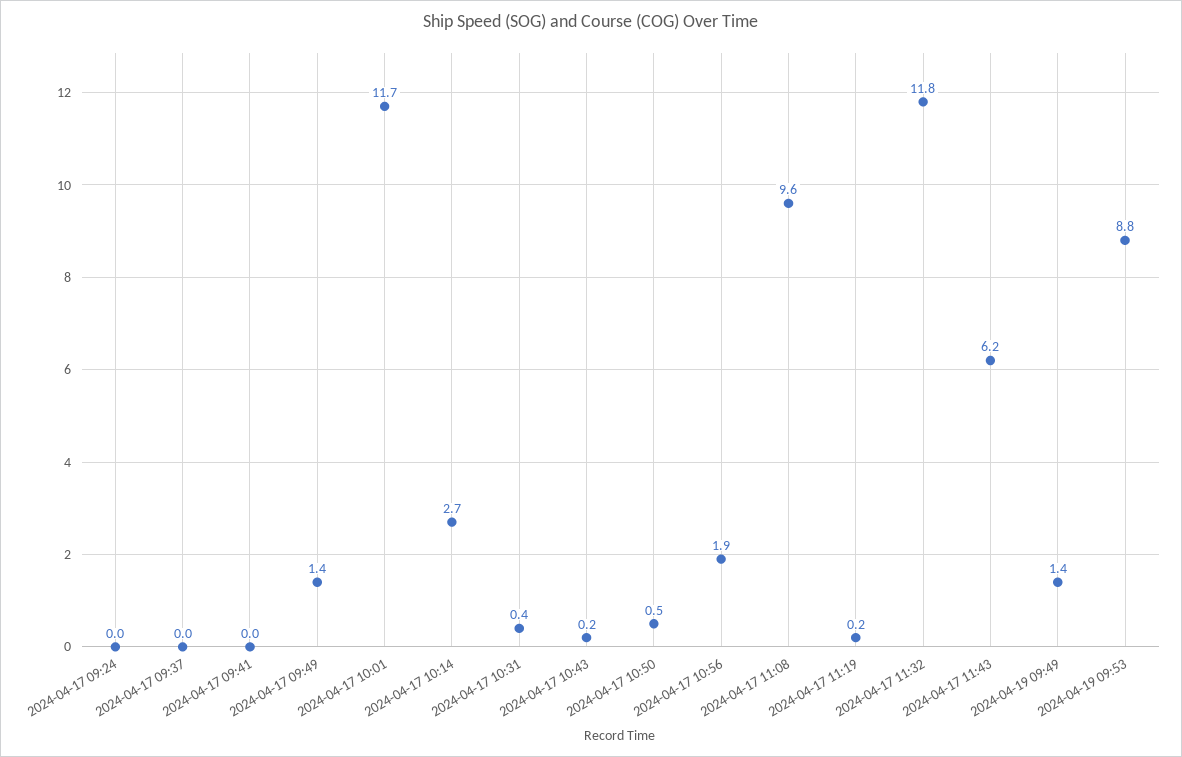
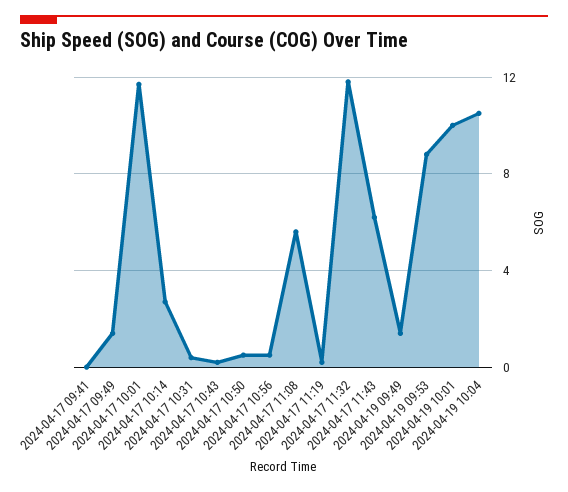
2024-04-17 09:24: 0 -> none
2024-04-17 09:37: 0 -> none
2024-04-17 10:56: 1.9 -> 0.5
2024-04-17 11:08: 9.6 -> 5.5
2024-04-19 10:01: none -> 10
2024-04-19 10:04: none -> 10.5

